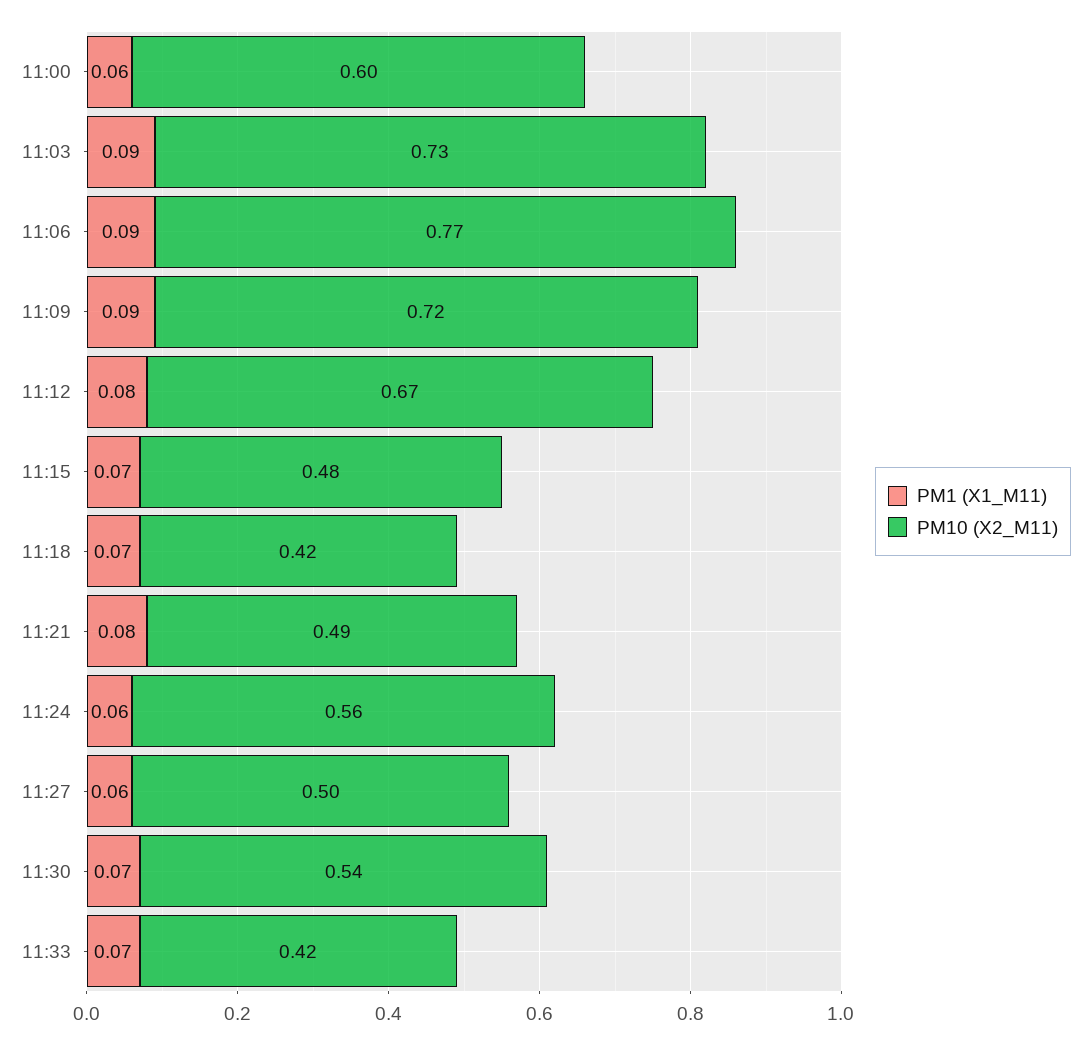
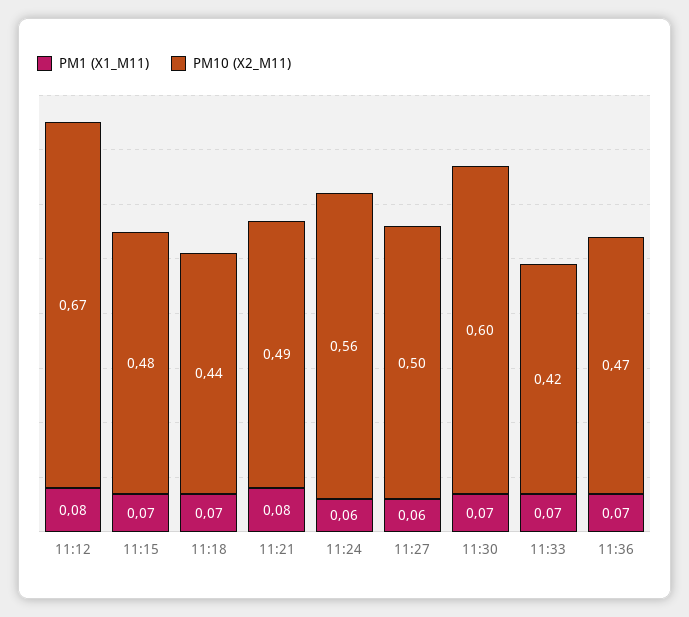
PM1 (X1_M11), 11:00: 0.06 -> none
PM10 (X2_M11), 11:00: 0.6 -> none
PM1 (X1_M11), 11:03: 0.09 -> none
PM10 (X2_M11), 11:03: 0.73 -> none
PM1 (X1_M11), 11:06: 0.09 -> none
PM10 (X2_M11), 11:06: 0.77 -> none
PM1 (X1_M11), 11:09: 0.09 -> none
PM10 (X2_M11), 11:09: 0.72 -> none
PM10 (X2_M11), 11:18: 0.42 -> 0.44
PM10 (X2_M11), 11:30: 0.54 -> 0.6
PM1 (X1_M11), 11:36: none -> 0.07
PM10 (X2_M11), 11:36: none -> 0.47

